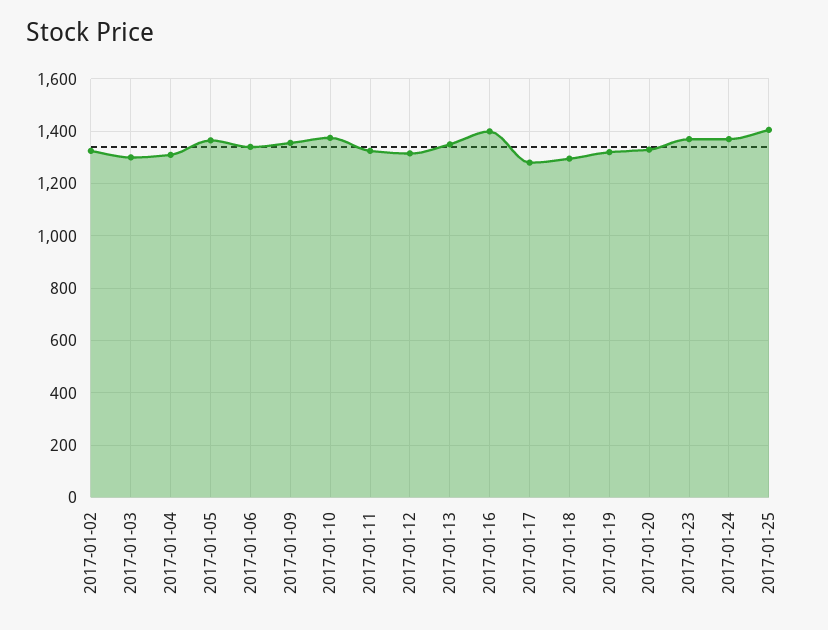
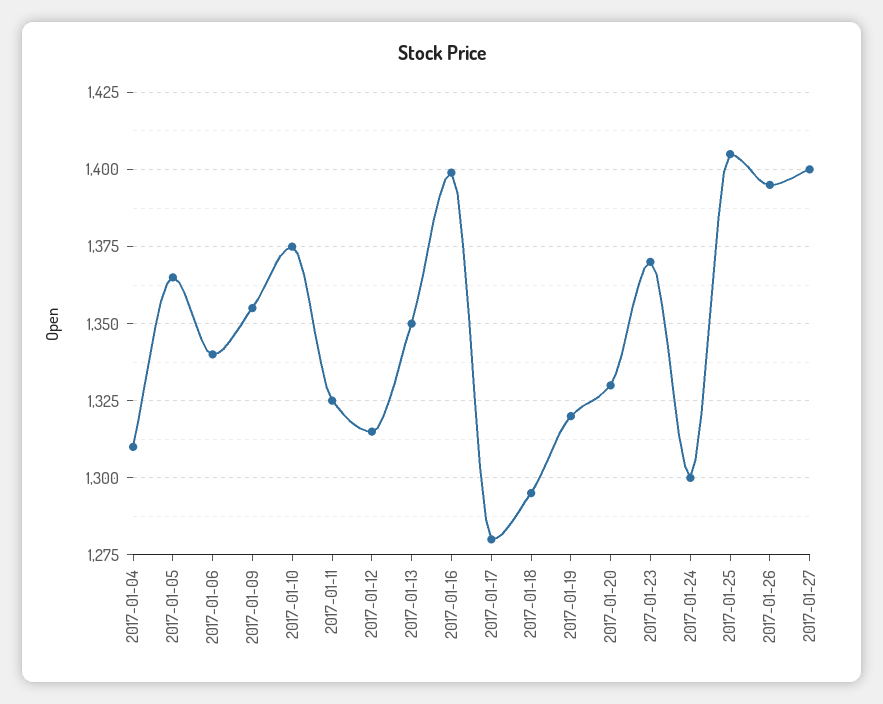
2017-01-02: 1325 -> none
2017-01-03: 1300 -> none
2017-01-24: 1375 -> 1300
2017-01-26: none -> 1395
2017-01-27: none -> 1400

